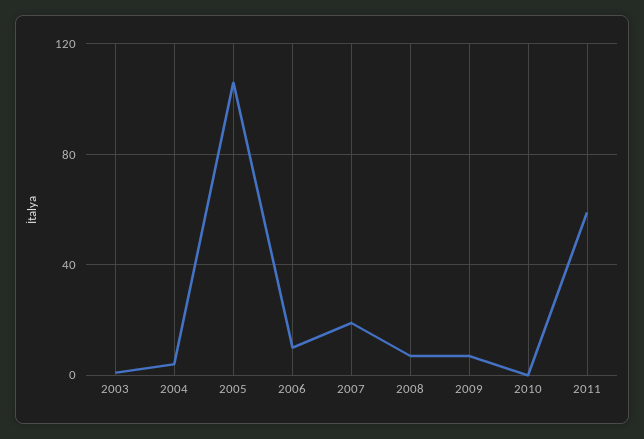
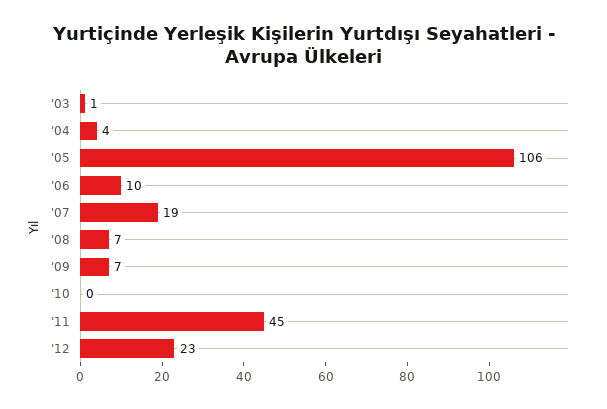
2011: 60 -> 45
'12: none -> 23

